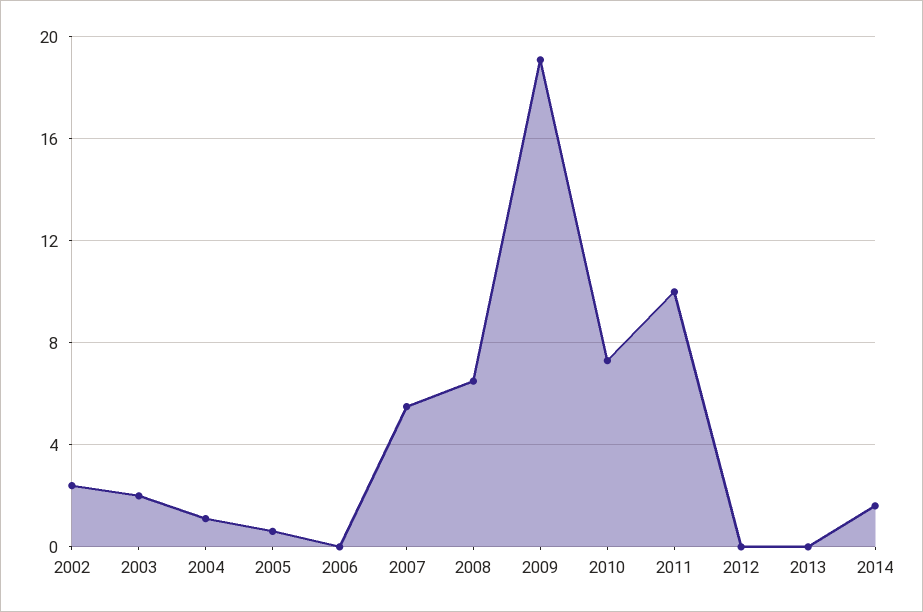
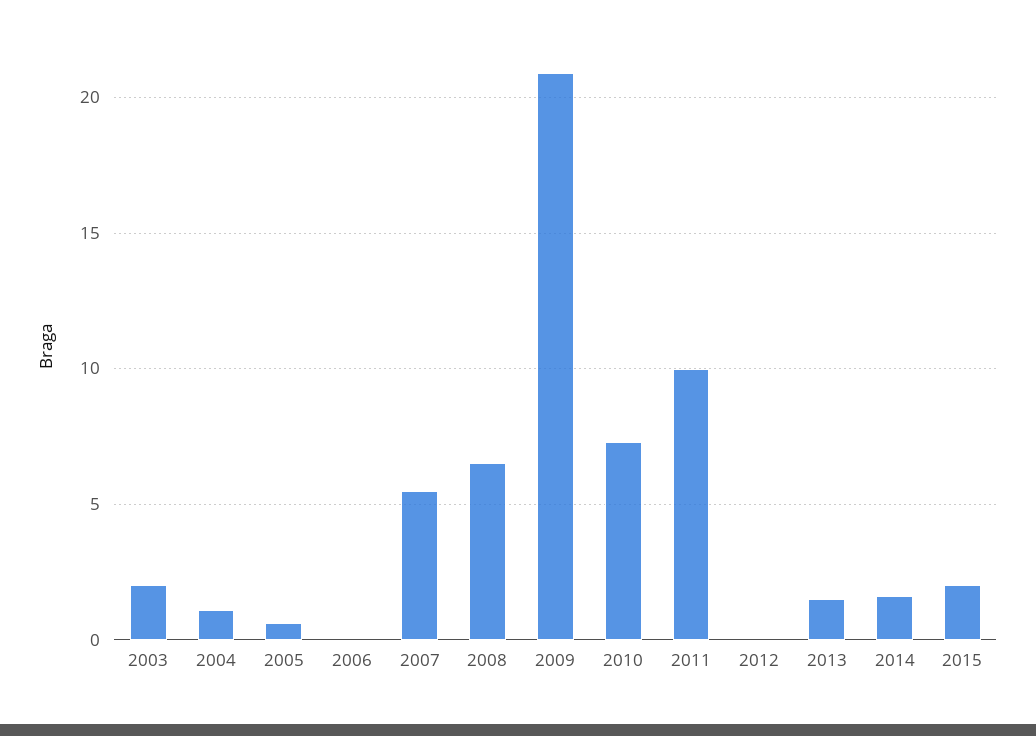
2002: 2.5 -> none
2009: 19 -> 21
2013: 0 -> 1.5
2015: none -> 2

